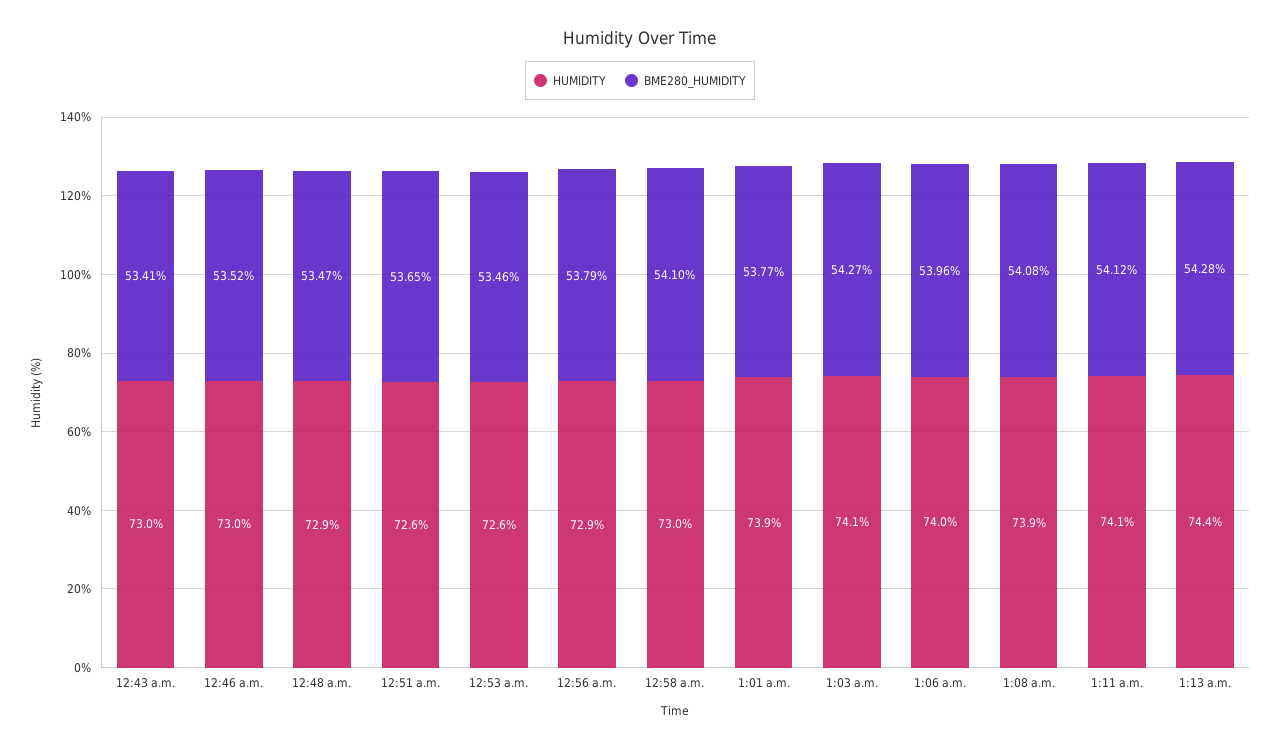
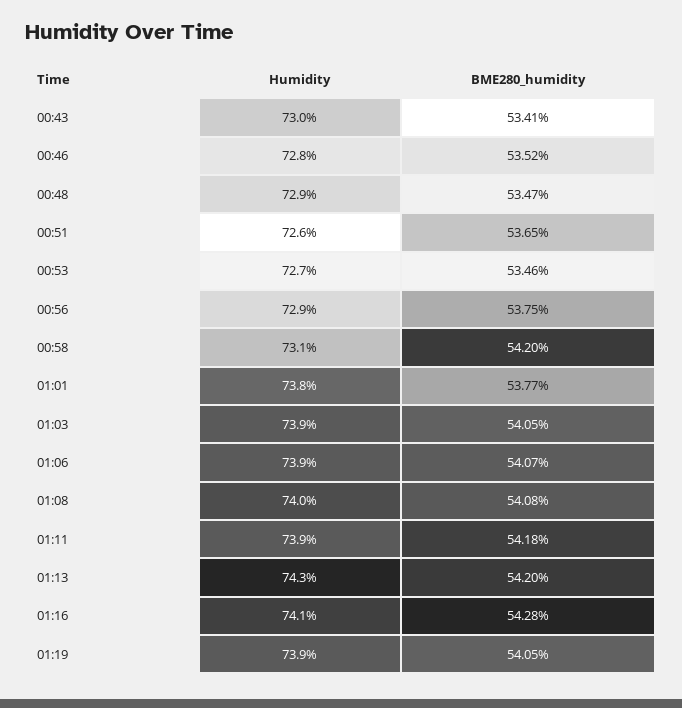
HUMIDITY, 12:46 a.m.: 73 -> 72.8
HUMIDITY, 12:53 a.m.: 72.6 -> 72.7
BME280_HUMIDITY, 12:56 a.m.: 53.79 -> 53.75
HUMIDITY, 12:58 a.m.: 73 -> 73.1
BME280_HUMIDITY, 12:58 a.m.: 54.1 -> 54.2
HUMIDITY, 1:01 a.m.: 73.9 -> 73.8
HUMIDITY, 1:03 a.m.: 74.1 -> 73.9
BME280_HUMIDITY, 1:03 a.m.: 54.27 -> 54.05
HUMIDITY, 1:06 a.m.: 74 -> 73.9
BME280_HUMIDITY, 1:06 a.m.: 53.96 -> 54.07
HUMIDITY, 1:08 a.m.: 73.9 -> 74
HUMIDITY, 1:11 a.m.: 74.1 -> 73.9
BME280_HUMIDITY, 1:11 a.m.: 54.12 -> 54.18
HUMIDITY, 1:13 a.m.: 74.4 -> 74.3
BME280_HUMIDITY, 1:13 a.m.: 54.28 -> 54.2
HUMIDITY, 01:16: none -> 74.1
BME280_HUMIDITY, 01:16: none -> 54.28
HUMIDITY, 01:19: none -> 73.9
BME280_HUMIDITY, 01:19: none -> 54.05

